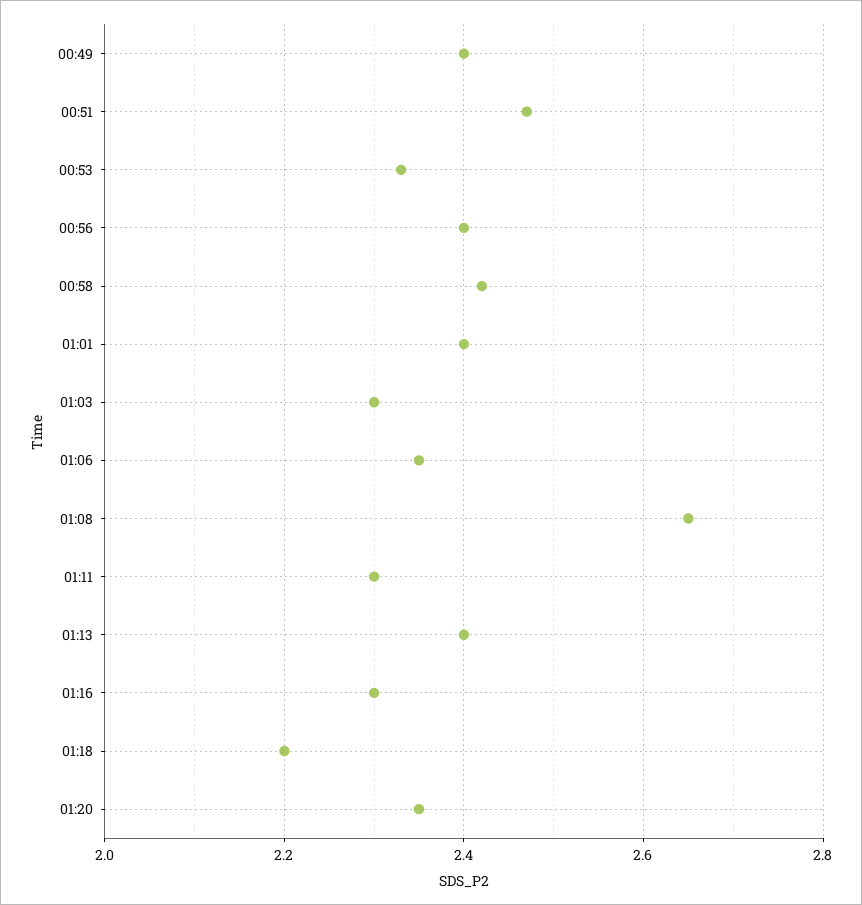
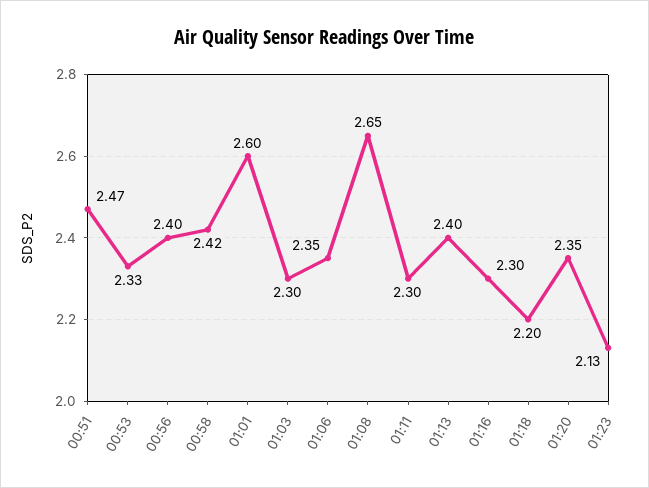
00:49: 2.4 -> none
01:01: 2.4 -> 2.6
01:23: none -> 2.13

